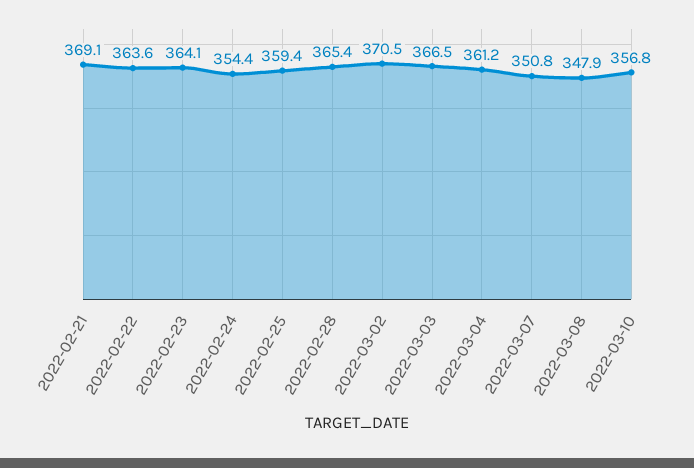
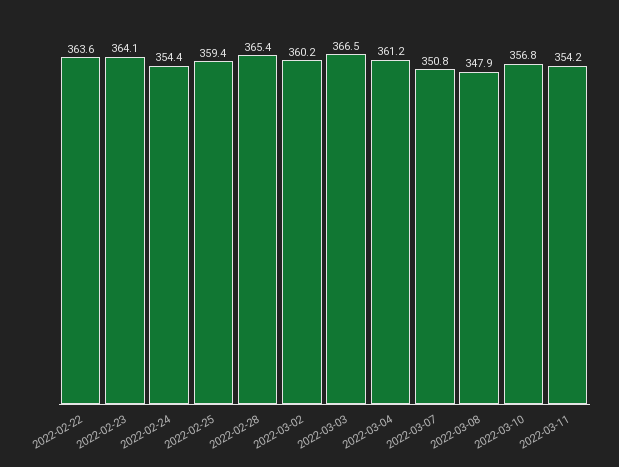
2022-02-21: 369.1 -> none
2022-03-02: 370.5 -> 360.2
2022-03-11: none -> 354.2

